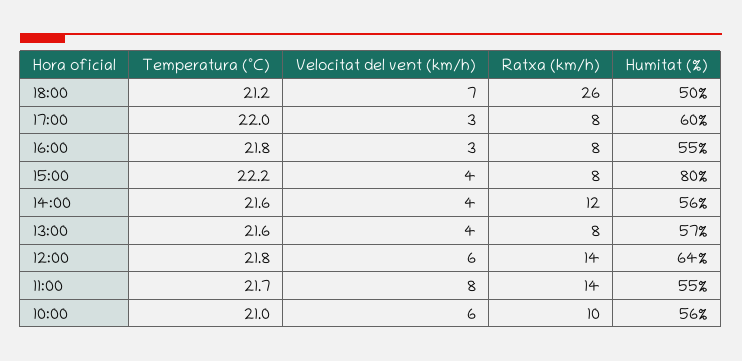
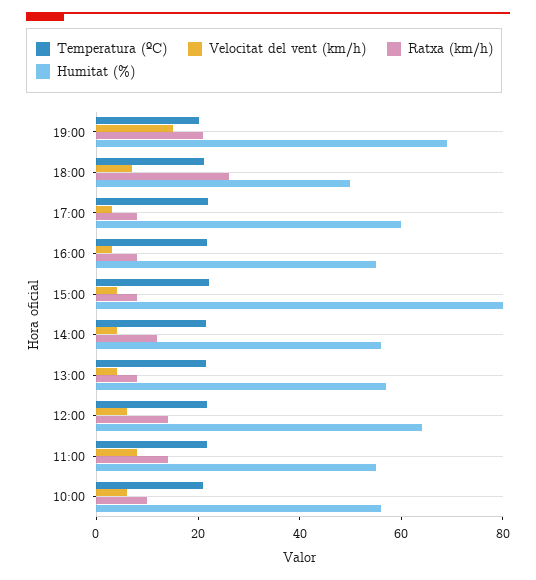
Temperatura (ºC), 19:00: none -> 20
Velocitat del vent (km/h), 19:00: none -> 15
Ratxa (km/h), 19:00: none -> 20
Humitat (%), 19:00: none -> 70

